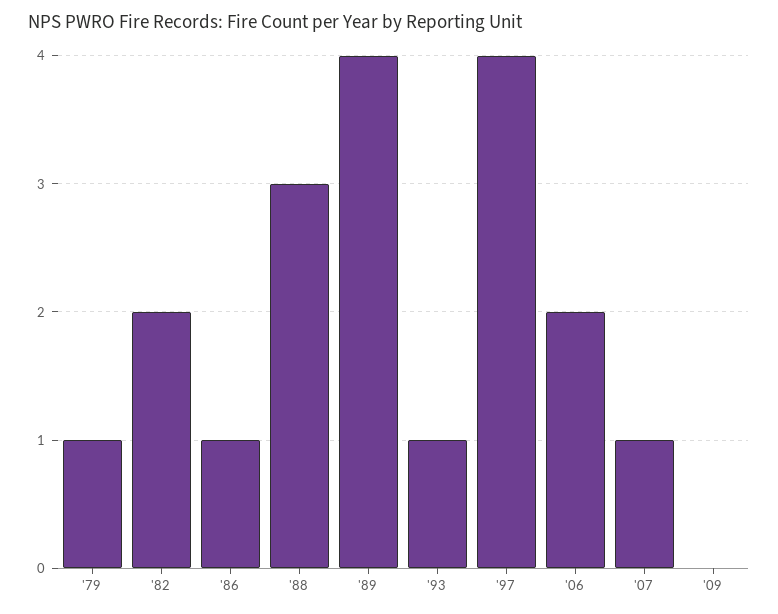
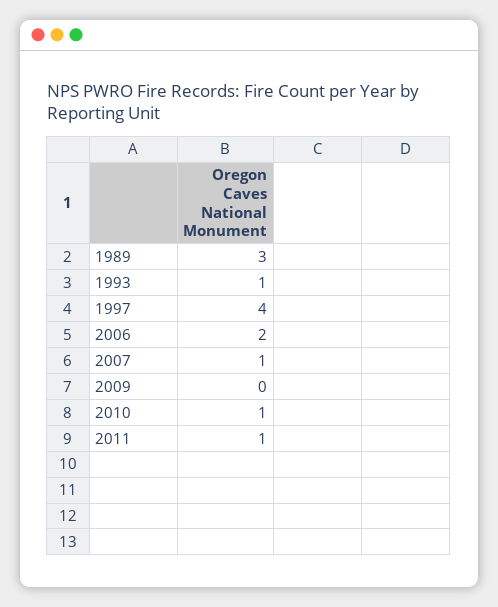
'79: 1 -> none
'82: 2 -> none
'86: 1 -> none
'88: 3 -> none
'89: 4 -> 3
2010: none -> 1
2011: none -> 1

